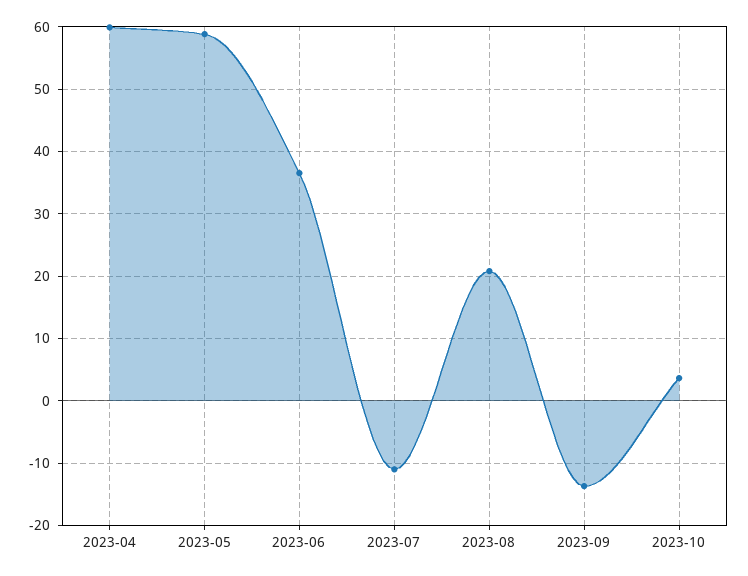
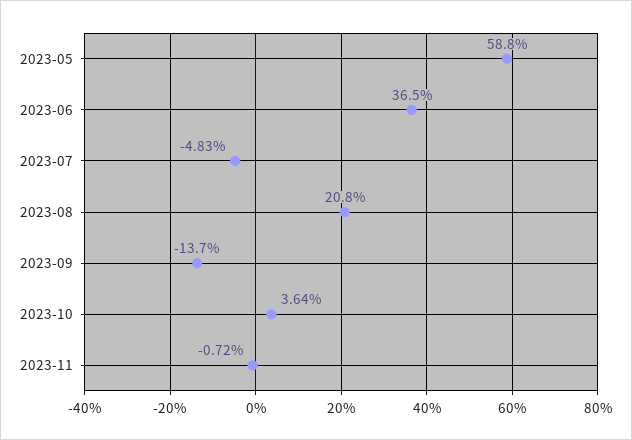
2023-04: 60 -> none
2023-07: -11 -> -4.83
2023-11: none -> -0.72

